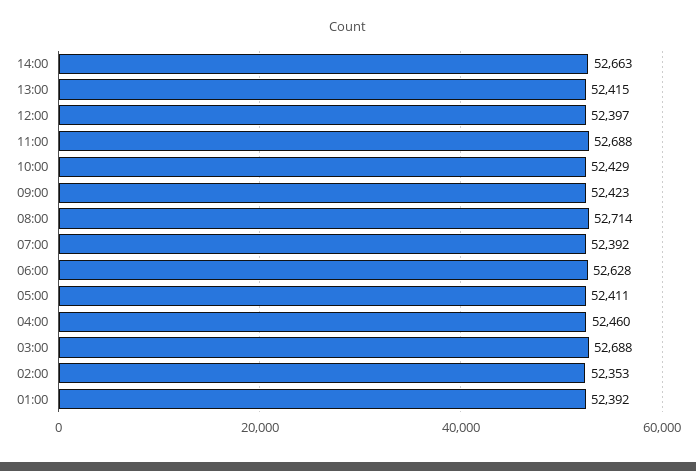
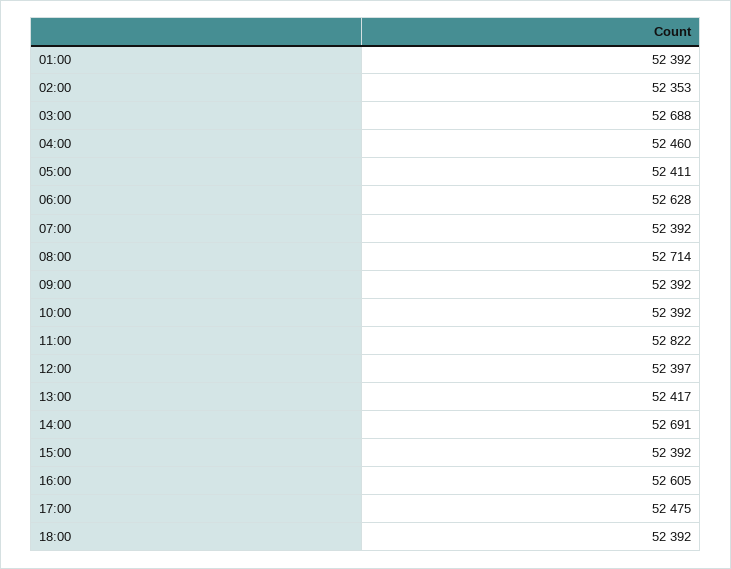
14:00: 52663 -> 52691
13:00: 52415 -> 52417
11:00: 52688 -> 52822
10:00: 52429 -> 52392
09:00: 52423 -> 52392
15:00: none -> 52392
16:00: none -> 52605
17:00: none -> 52475
18:00: none -> 52392

